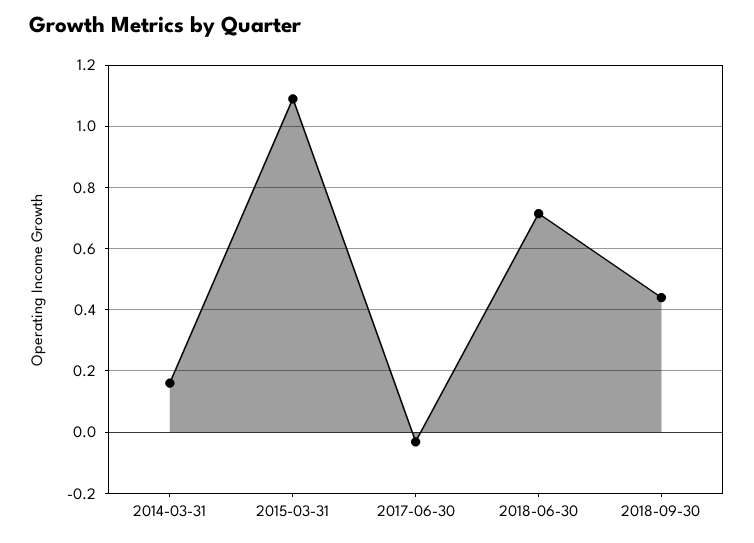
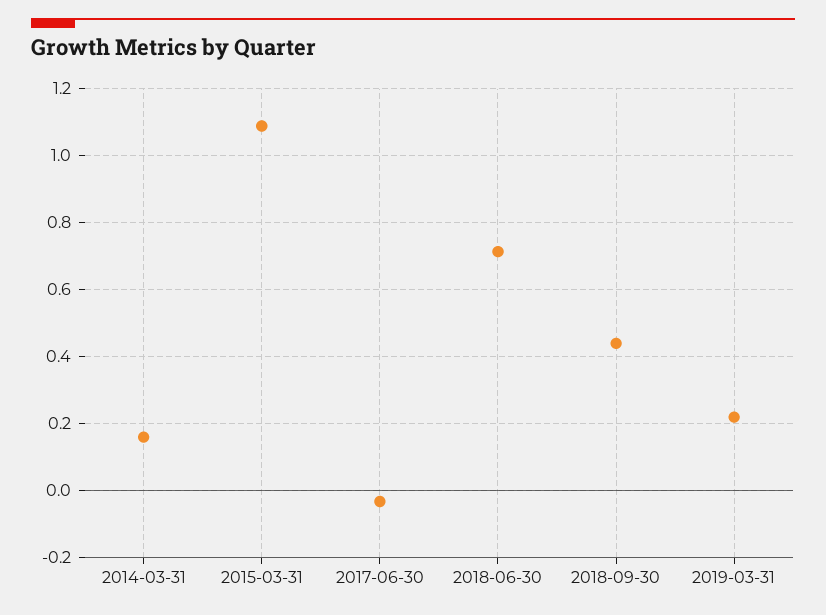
2019-03-31: none -> 0.22

